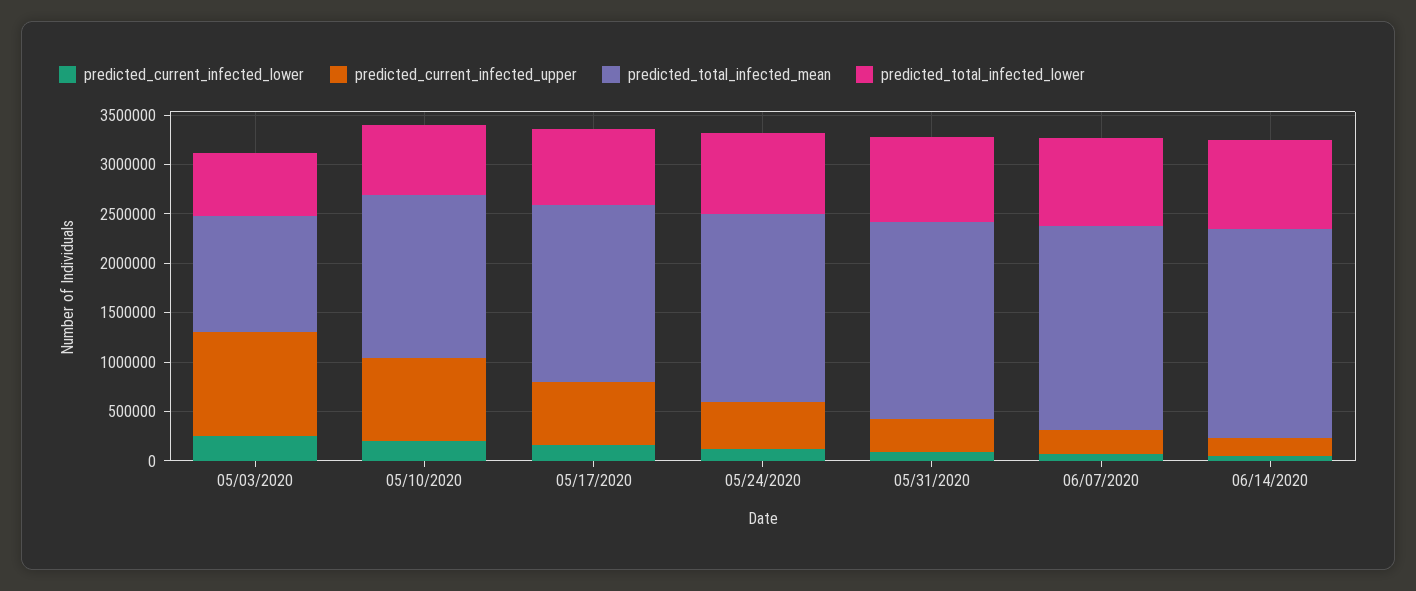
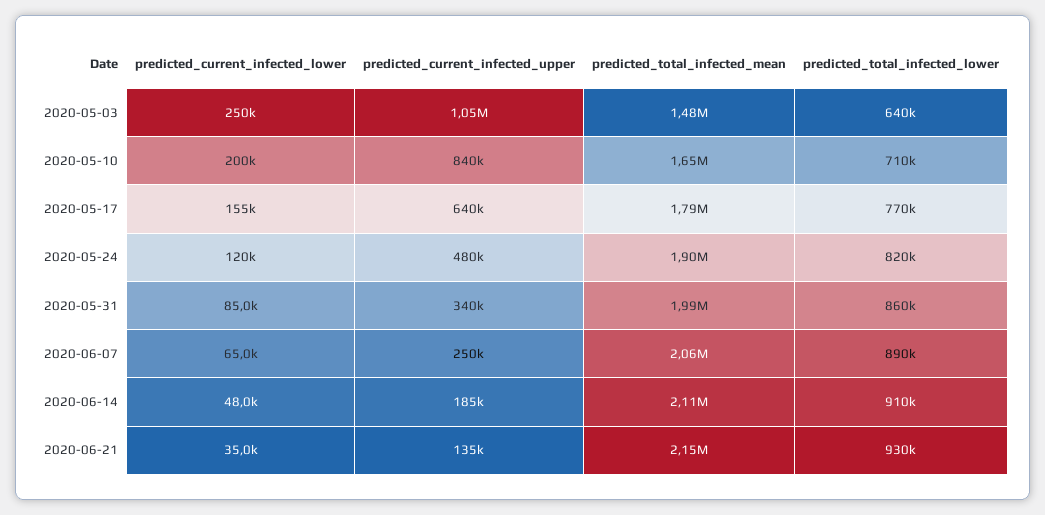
predicted_total_infected_mean, 05/03/2020: 1200000 -> 1480000
predicted_current_infected_lower, 2020-06-21: none -> 35000
predicted_current_infected_upper, 2020-06-21: none -> 135000
predicted_total_infected_mean, 2020-06-21: none -> 2150000
predicted_total_infected_lower, 2020-06-21: none -> 930000

